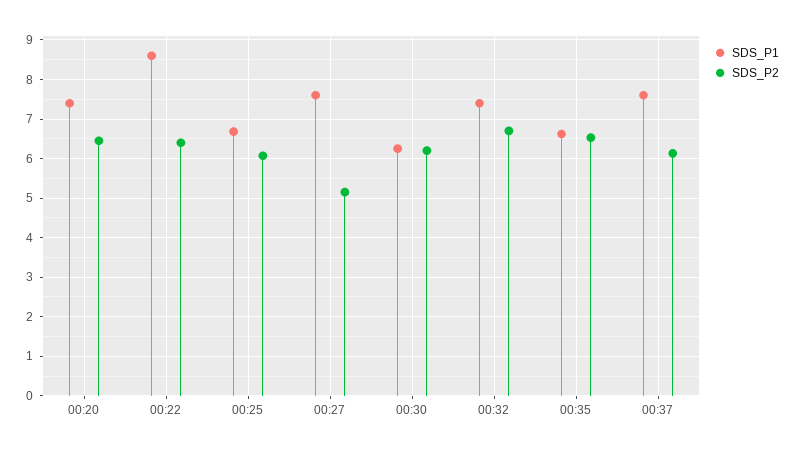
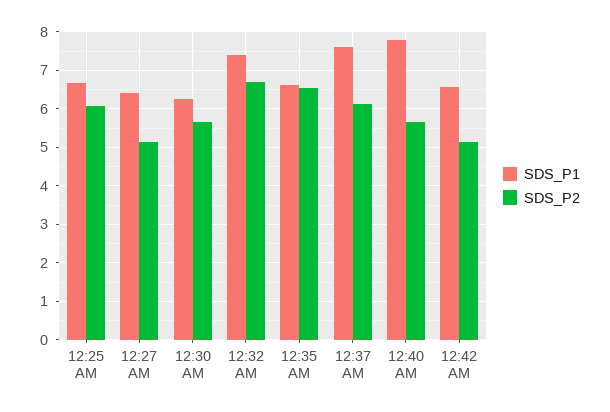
SDS_P1, 00:20: 7.4 -> none
SDS_P2, 00:20: 6.4 -> none
SDS_P1, 00:22: 8.6 -> none
SDS_P2, 00:22: 6.4 -> none
SDS_P1, 00:27: 7.6 -> 6.4
SDS_P2, 00:30: 6.2 -> 5.6
SDS_P1, 12:40 AM: none -> 7.8
SDS_P2, 12:40 AM: none -> 5.6
SDS_P1, 12:42 AM: none -> 6.6
SDS_P2, 12:42 AM: none -> 5.2

